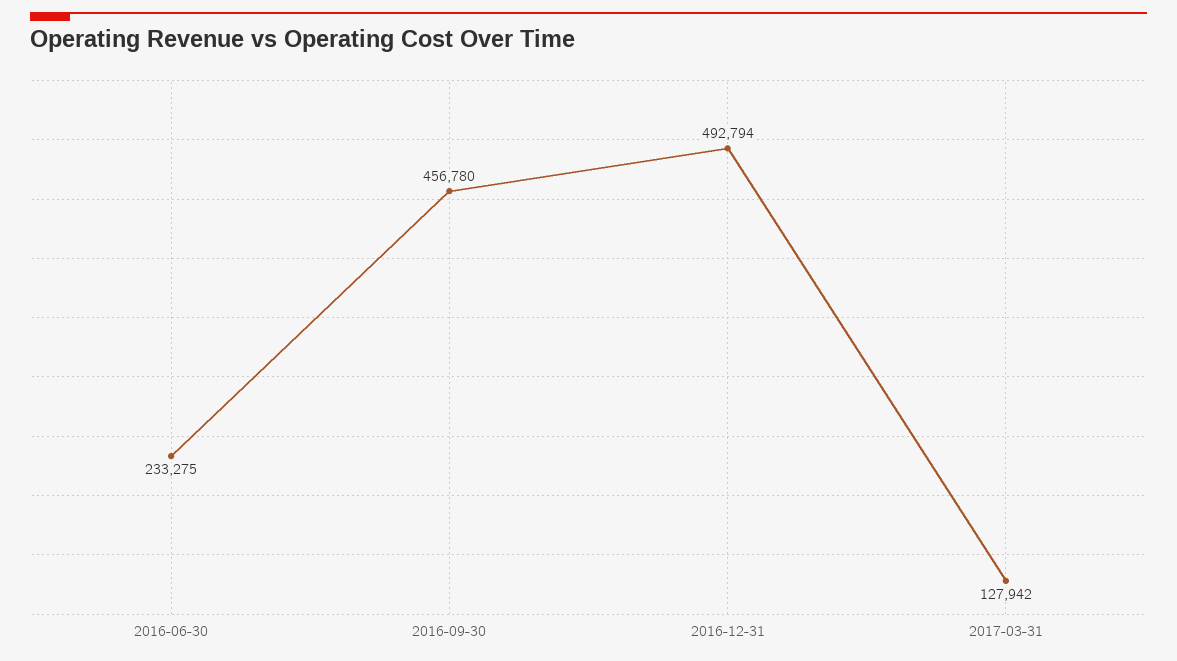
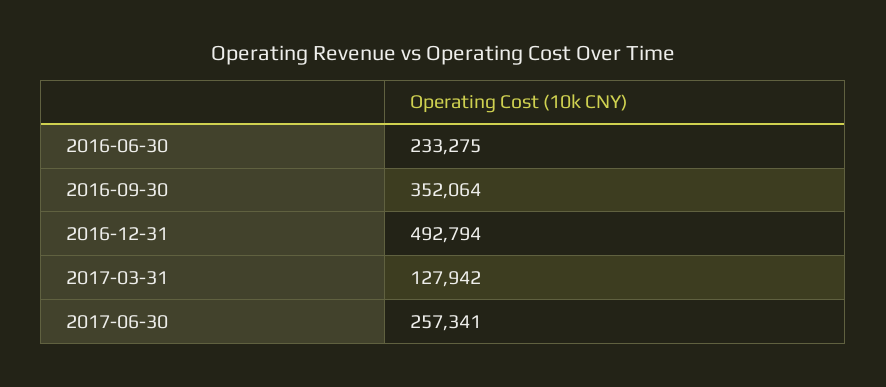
2016-09-30: 456780 -> 352064
2017-06-30: none -> 257341

